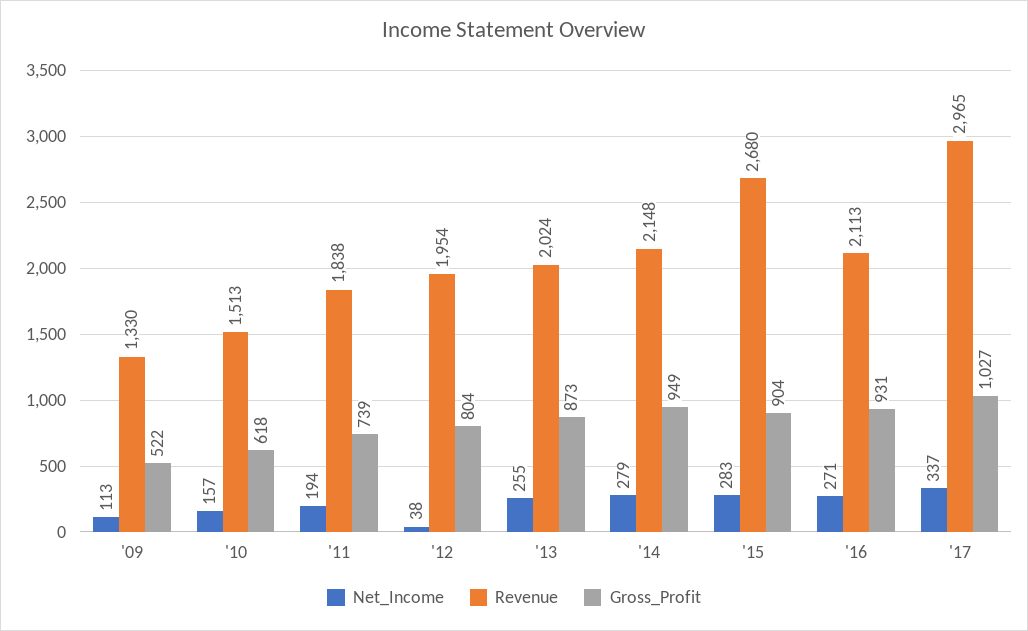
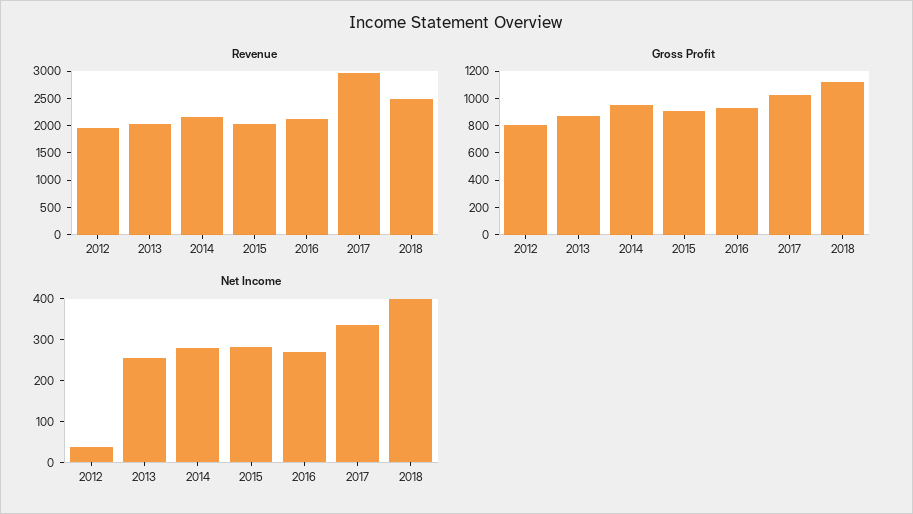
Net_Income, '09: 113 -> none
Revenue, '09: 1330 -> none
Gross_Profit, '09: 522 -> none
Net_Income, '10: 157 -> none
Revenue, '10: 1513 -> none
Gross_Profit, '10: 618 -> none
Net_Income, '11: 194 -> none
Revenue, '11: 1838 -> none
Gross_Profit, '11: 739 -> none
Revenue, '15: 2680 -> 2000
Revenue, 2018: none -> 2500
Gross_Profit, 2018: none -> 1100
Net_Income, 2018: none -> 400

